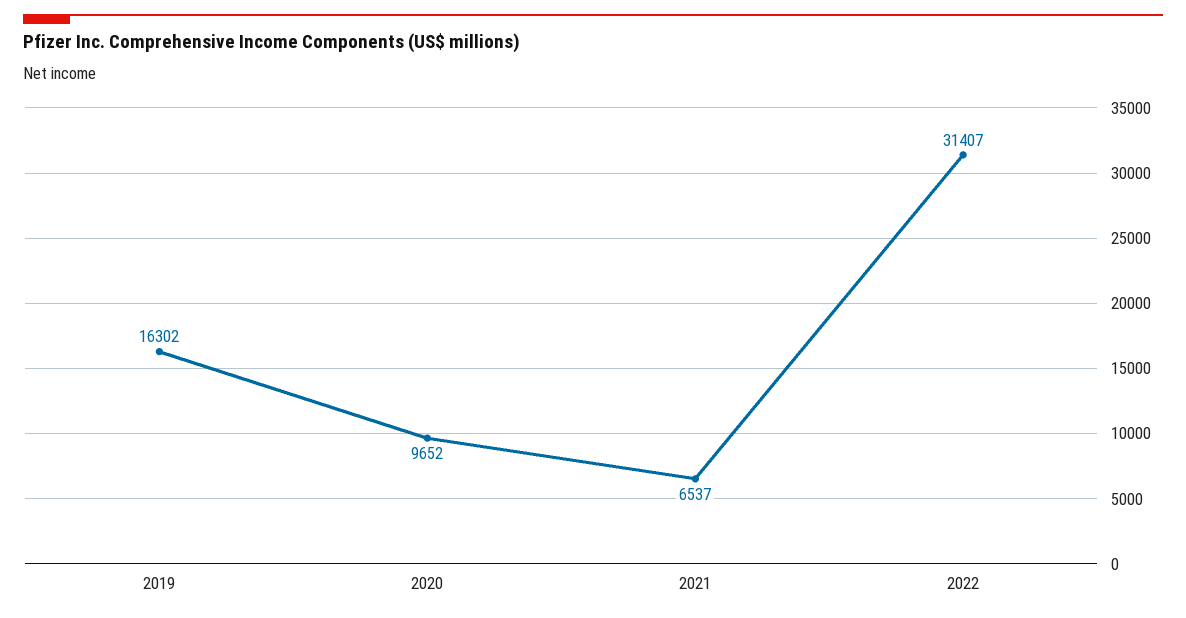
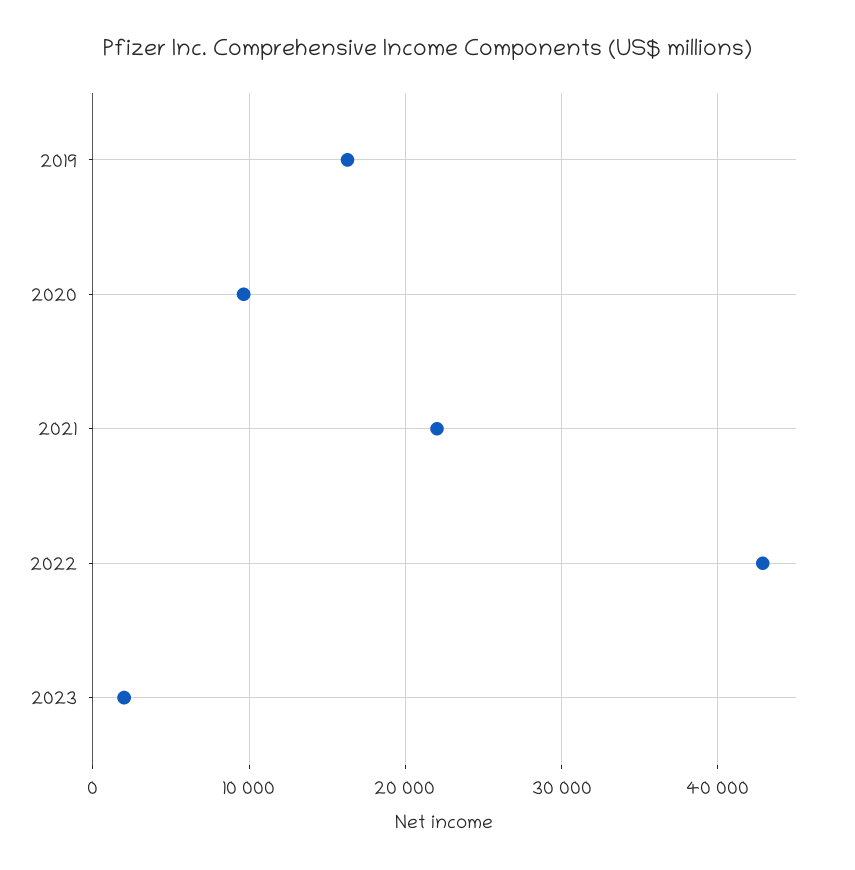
2021: 6537 -> 22000
2022: 31407 -> 43000
2023: none -> 2000

